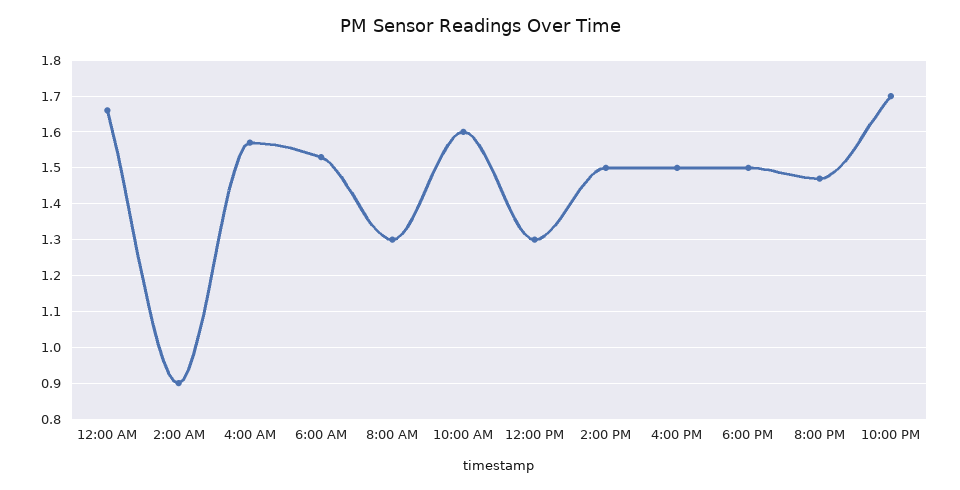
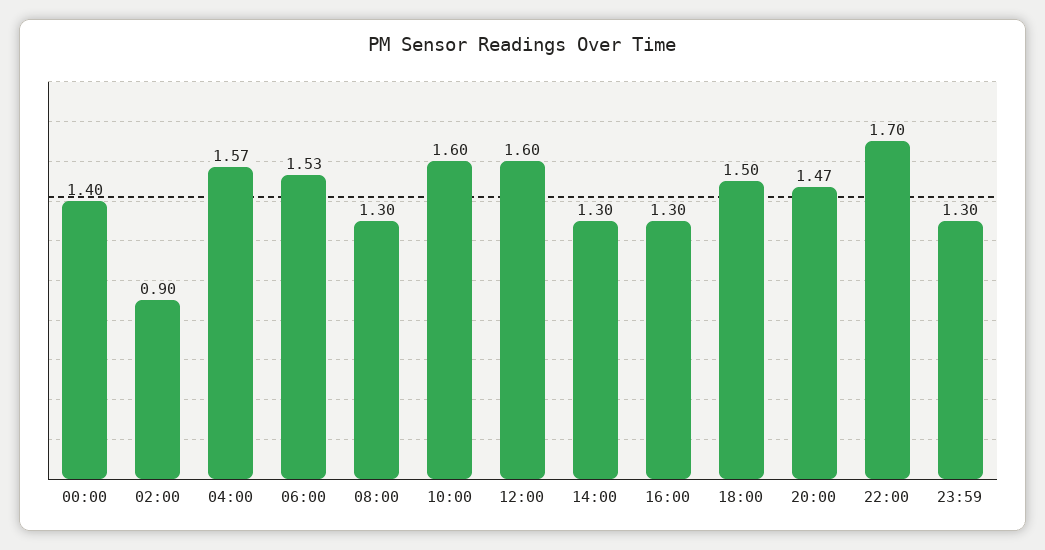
12:00 AM: 1.65 -> 1.4
12:00 PM: 1.3 -> 1.6
2:00 PM: 1.5 -> 1.3
4:00 PM: 1.5 -> 1.3
23:59: none -> 1.3

